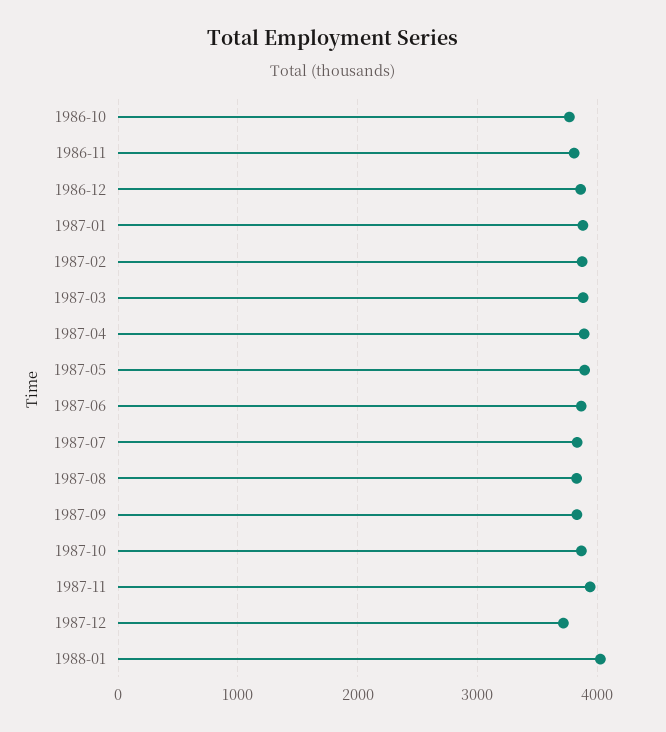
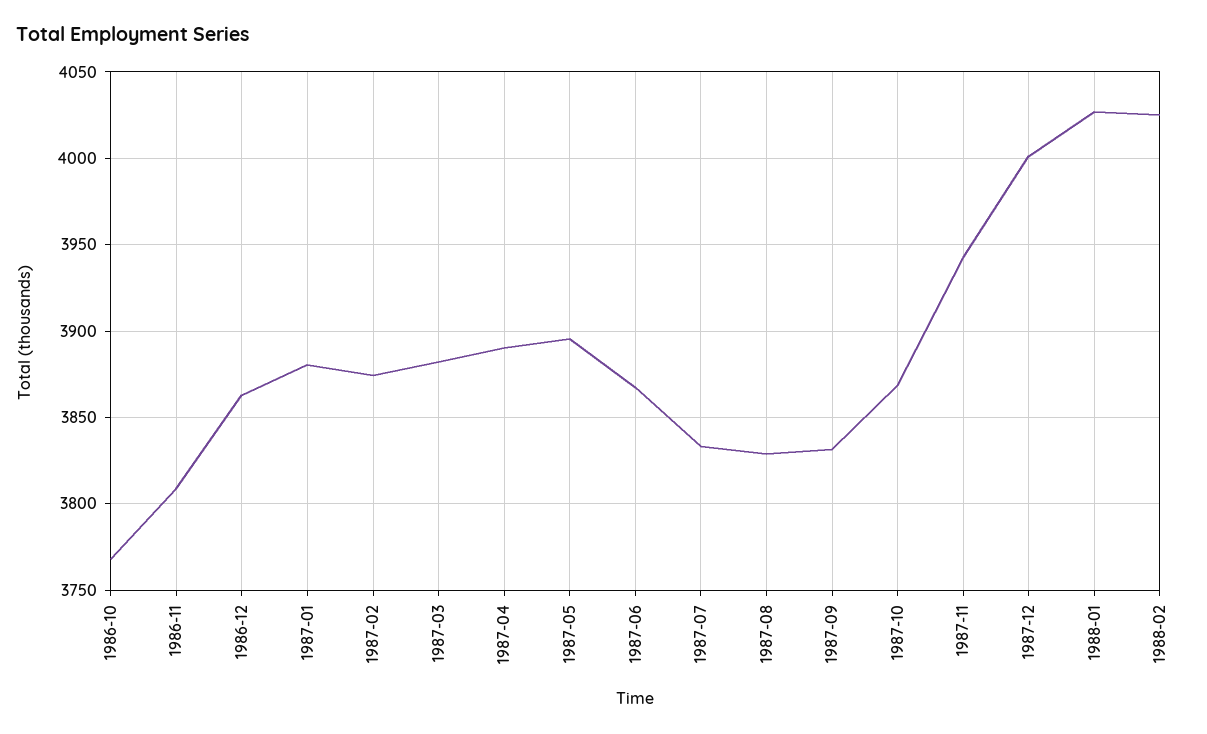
1987-12: 3700 -> 4000
1988-02: none -> 4025

